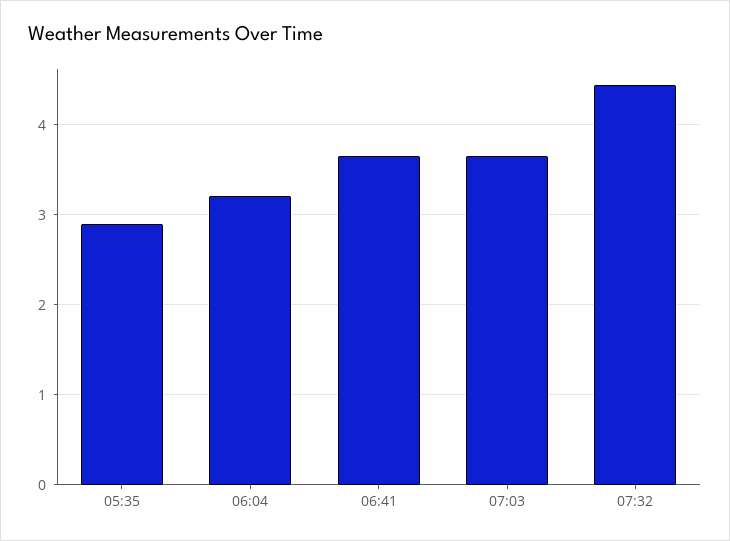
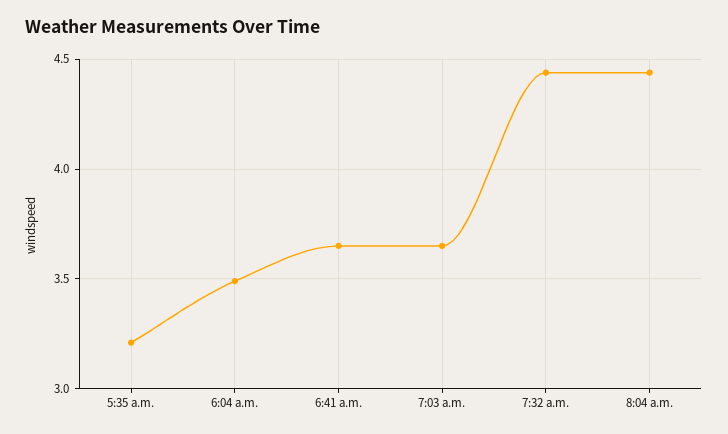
05:35: 2.9 -> 3.2
06:04: 3.2 -> 3.5
8:04 a.m.: none -> 4.45

